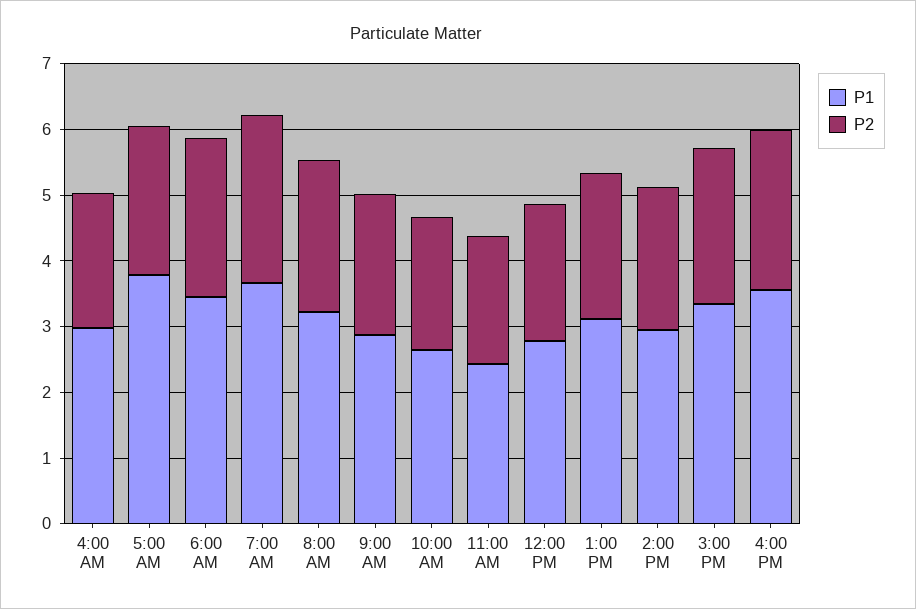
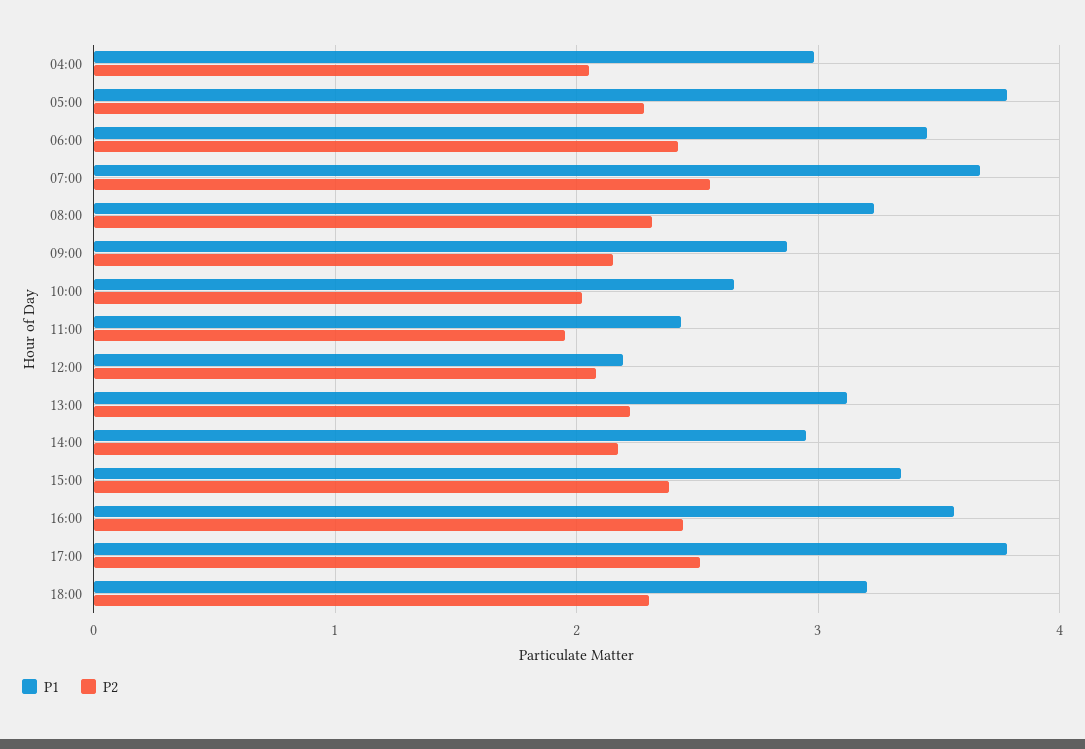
P1, 12:00 PM: 2.8 -> 2.2
P1, 17:00: none -> 3.8
P2, 17:00: none -> 2.5
P1, 18:00: none -> 3.2
P2, 18:00: none -> 2.3

